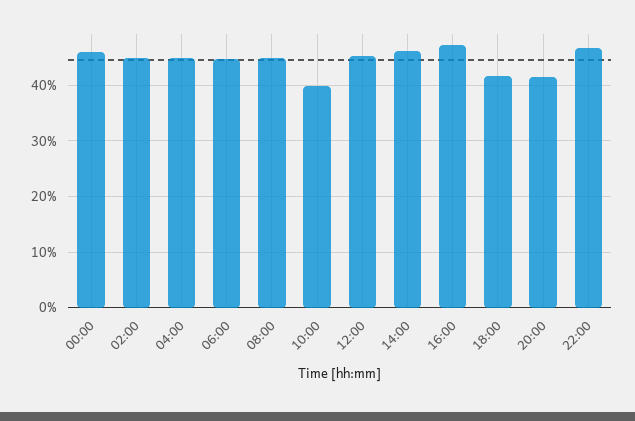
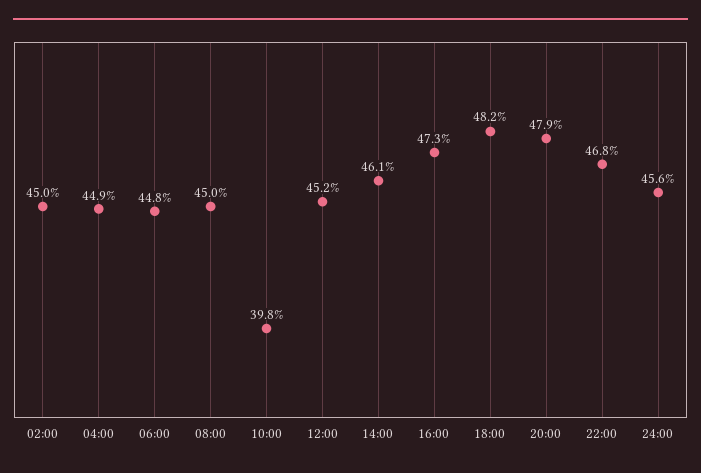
00:00: 46 -> none
18:00: 42 -> 48.2
20:00: 42 -> 47.9
24:00: none -> 45.6

